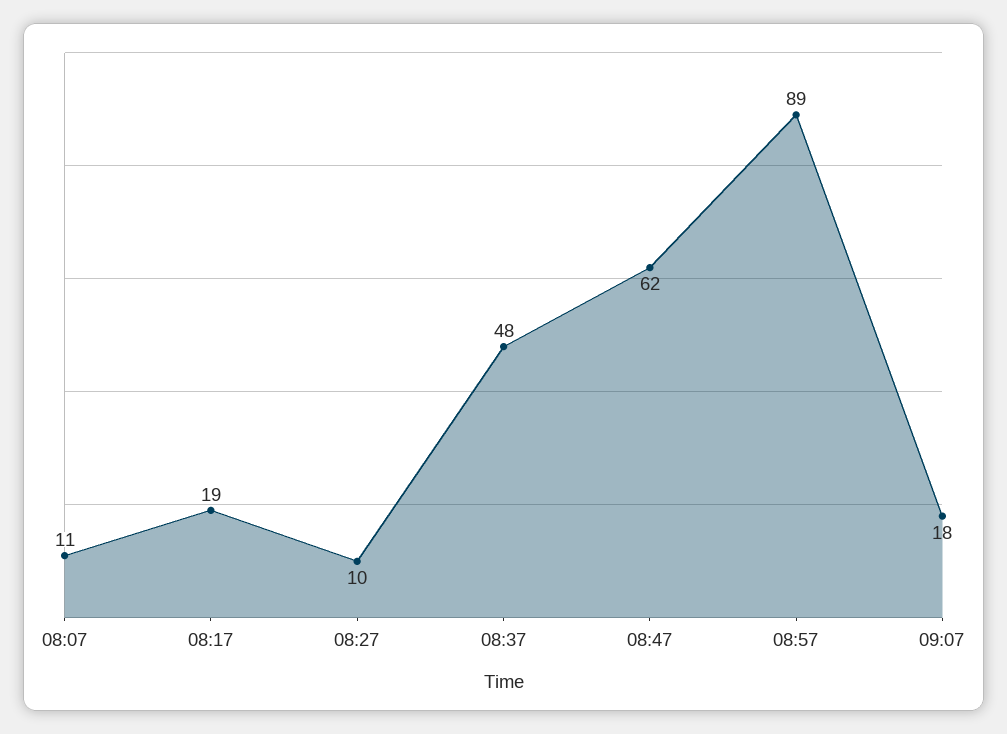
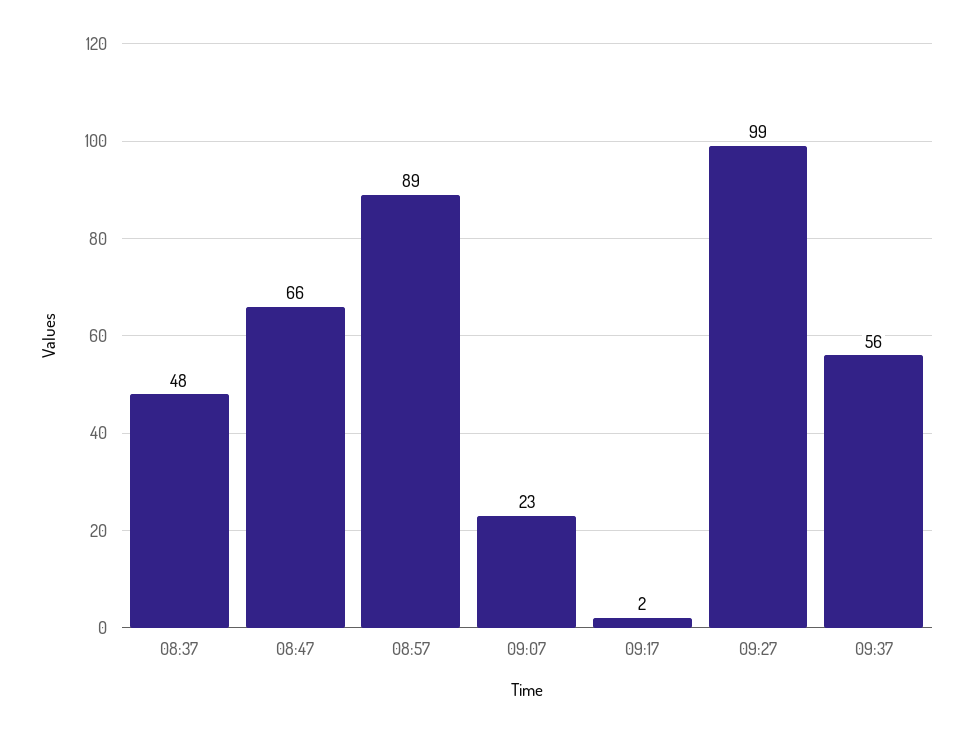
08:07: 11 -> none
08:17: 19 -> none
08:27: 10 -> none
08:47: 62 -> 66
09:07: 18 -> 23
09:17: none -> 2
09:27: none -> 99
09:37: none -> 56

